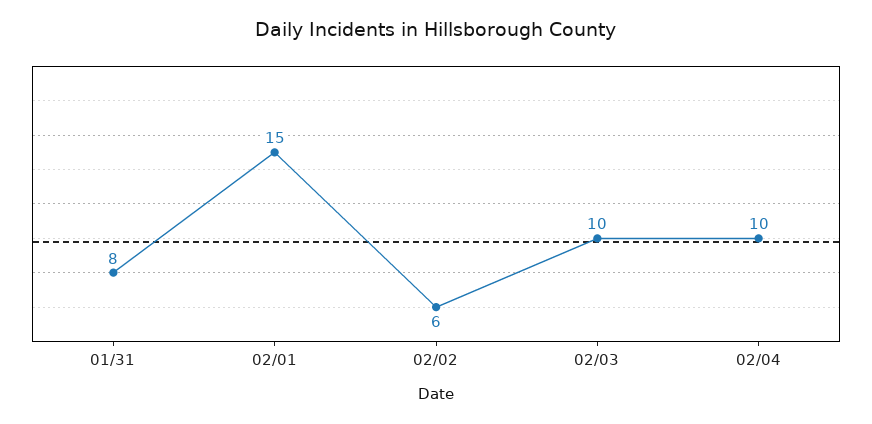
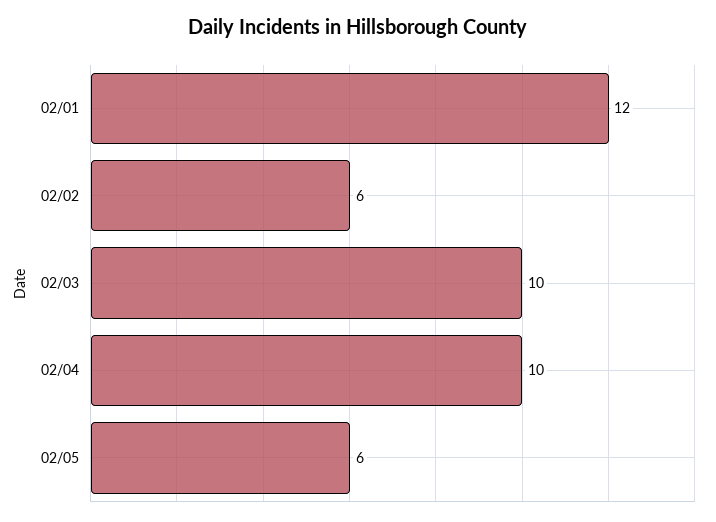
01/31: 8 -> none
02/01: 15 -> 12
02/05: none -> 6

